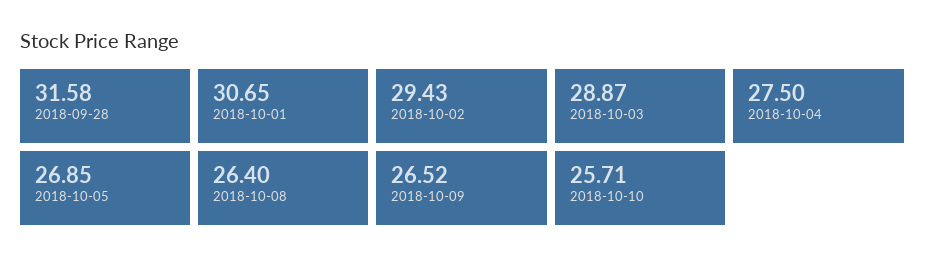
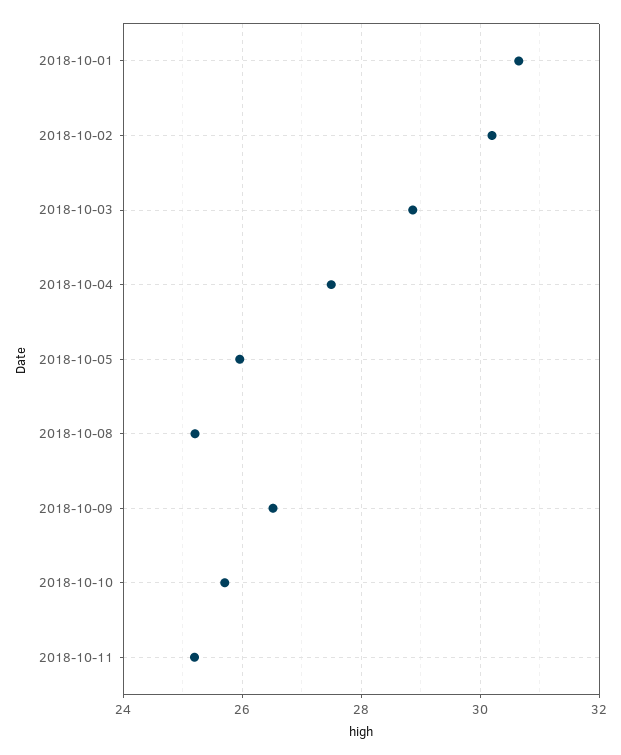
2018-09-28: 31.58 -> none
2018-10-02: 29.43 -> 30.2
2018-10-05: 26.85 -> 26
2018-10-08: 26.4 -> 25.2
2018-10-11: none -> 25.2

